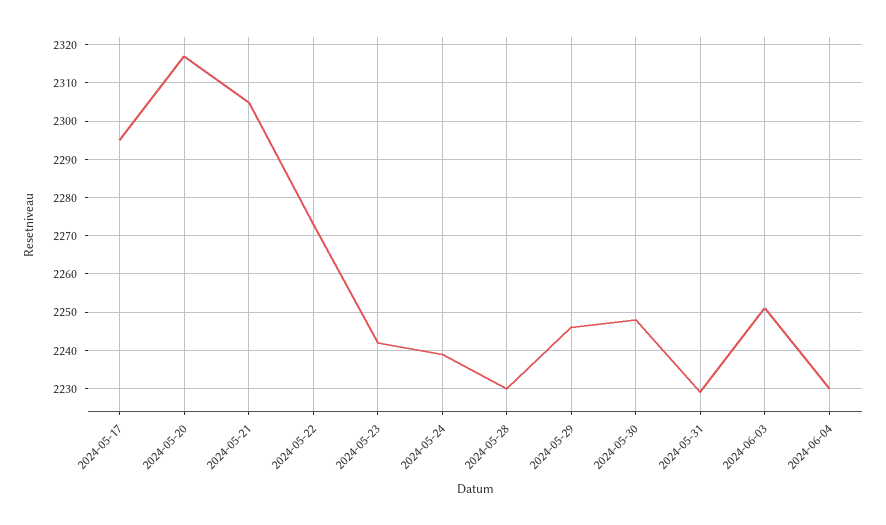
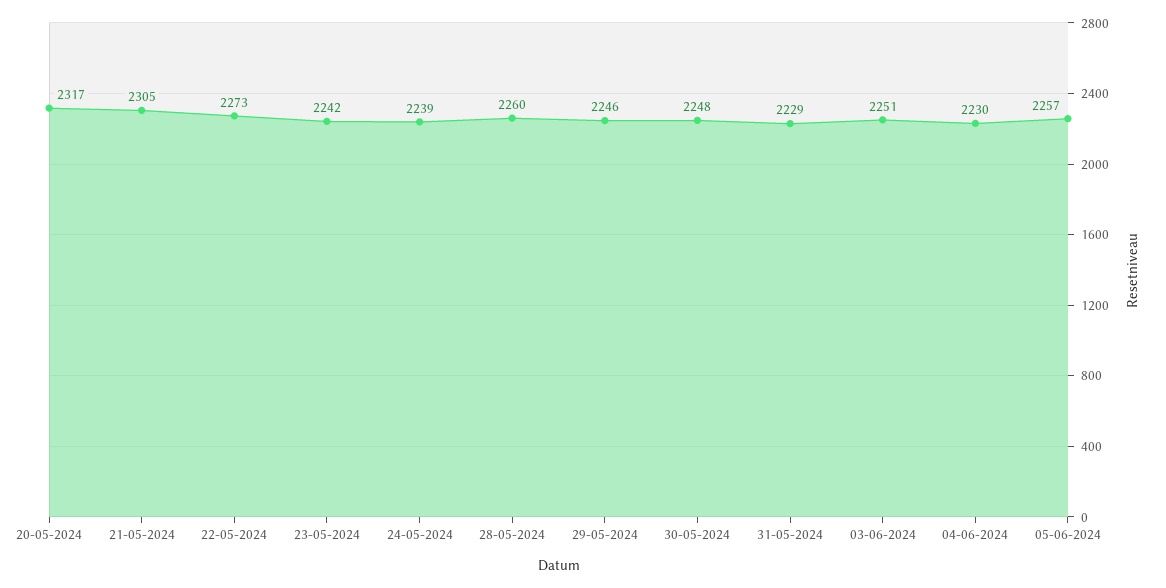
2024-05-17: 2295 -> none
2024-05-28: 2230 -> 2260
05-06-2024: none -> 2257

